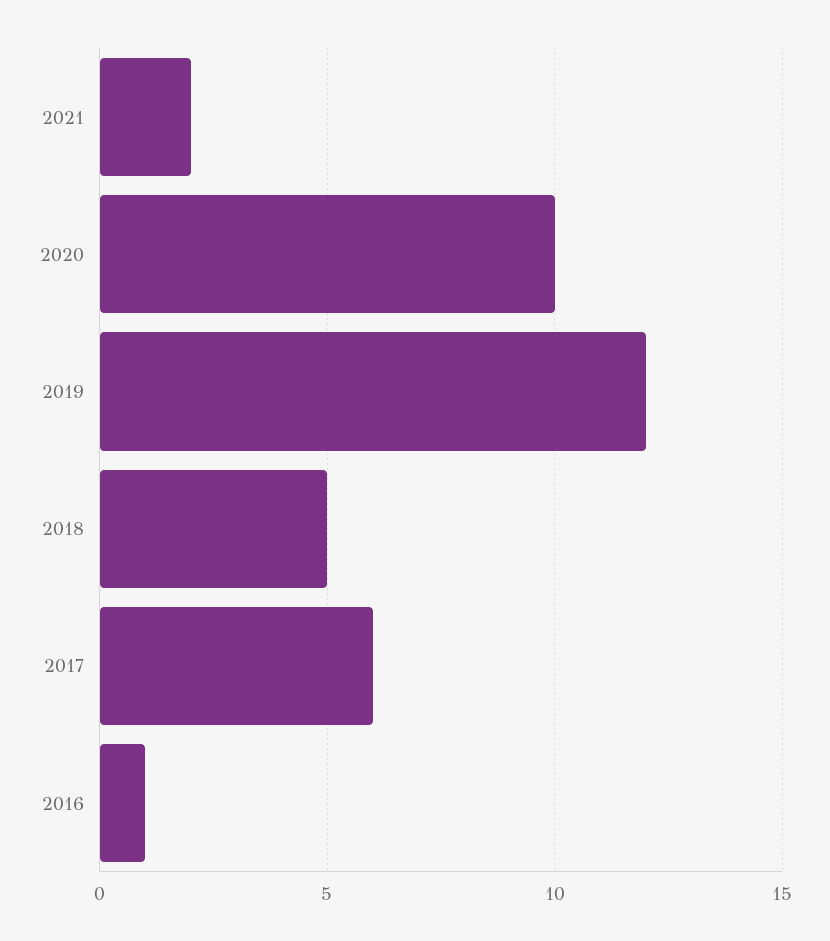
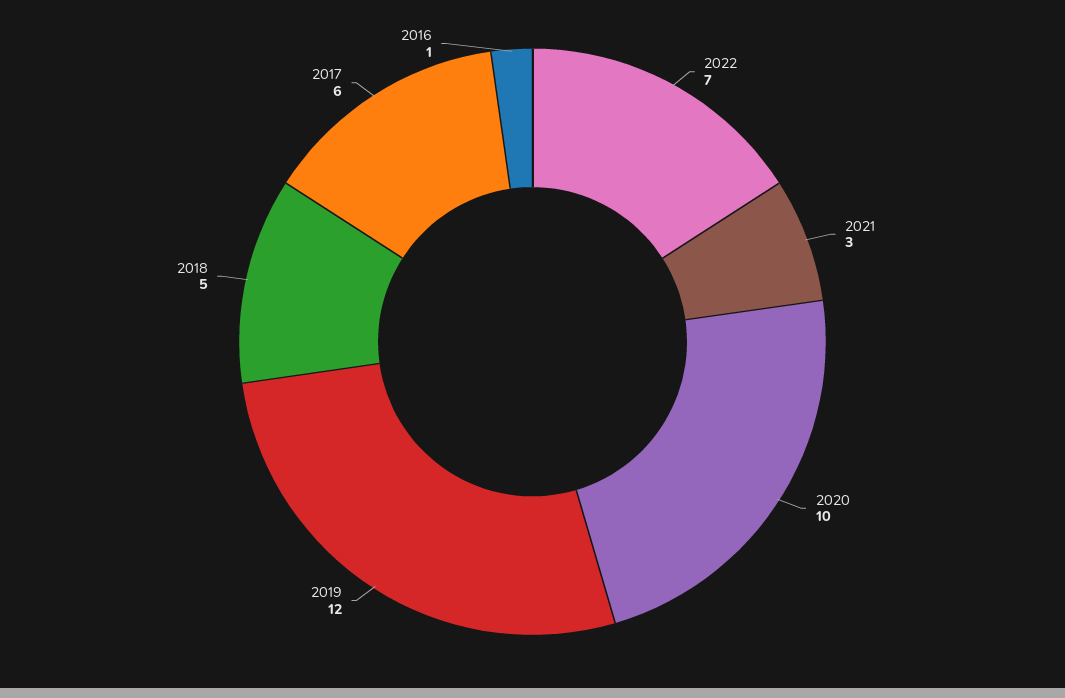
2021: 2 -> 3
2022: none -> 7

